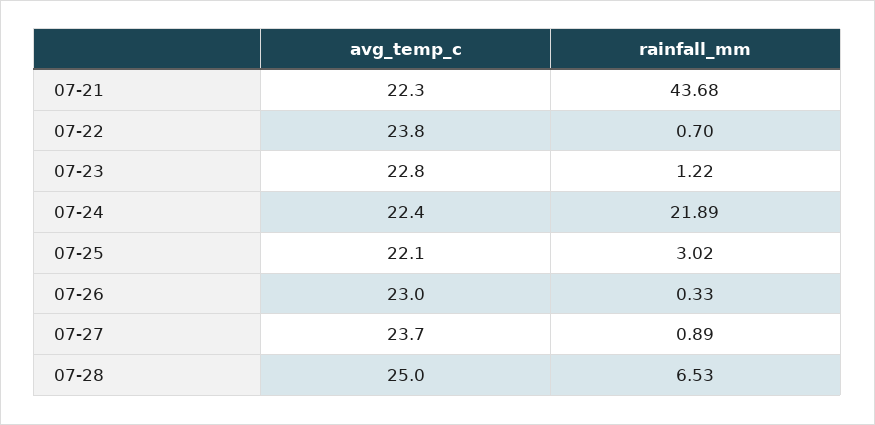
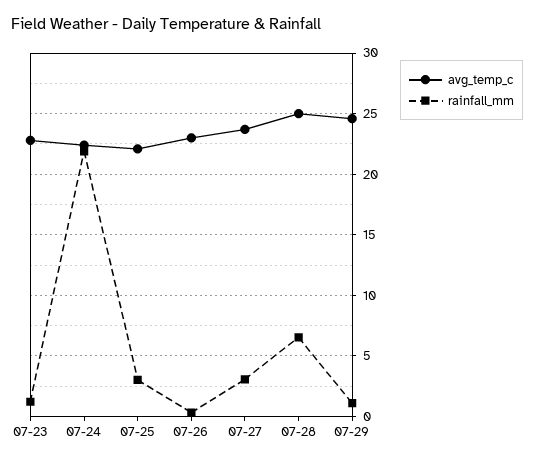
avg_temp_c, 07-21: 22.3 -> none
rainfall_mm, 07-21: 43.68 -> none
avg_temp_c, 07-22: 23.8 -> none
rainfall_mm, 07-22: 0.7 -> none
rainfall_mm, 07-27: 0.89 -> 3
avg_temp_c, 07-29: none -> 24.5
rainfall_mm, 07-29: none -> 1

